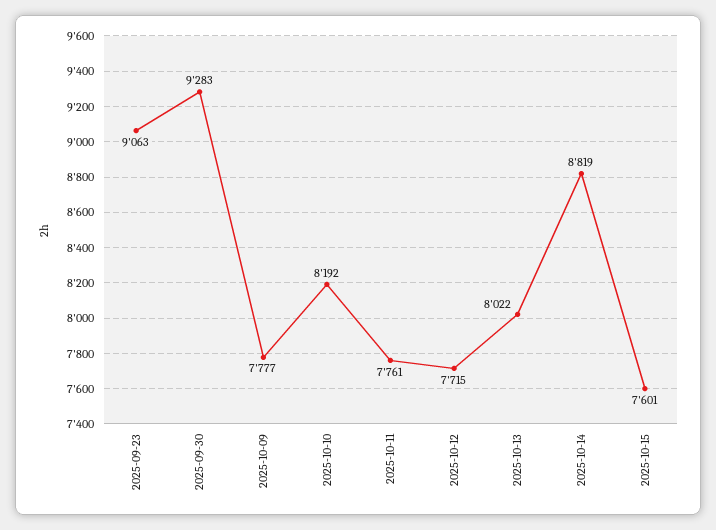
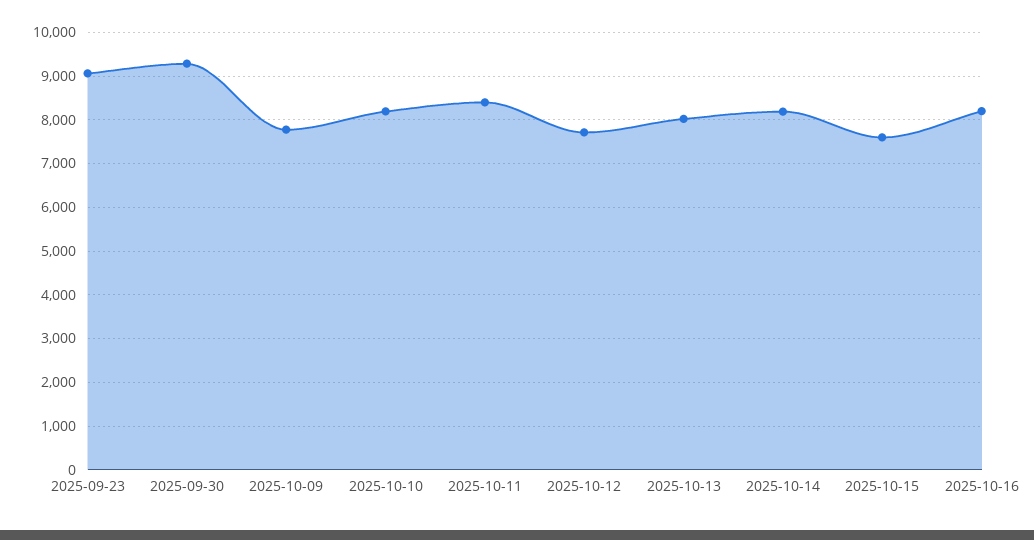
2025-10-11: 7761 -> 8400
2025-10-14: 8819 -> 8200
2025-10-16: none -> 8200

